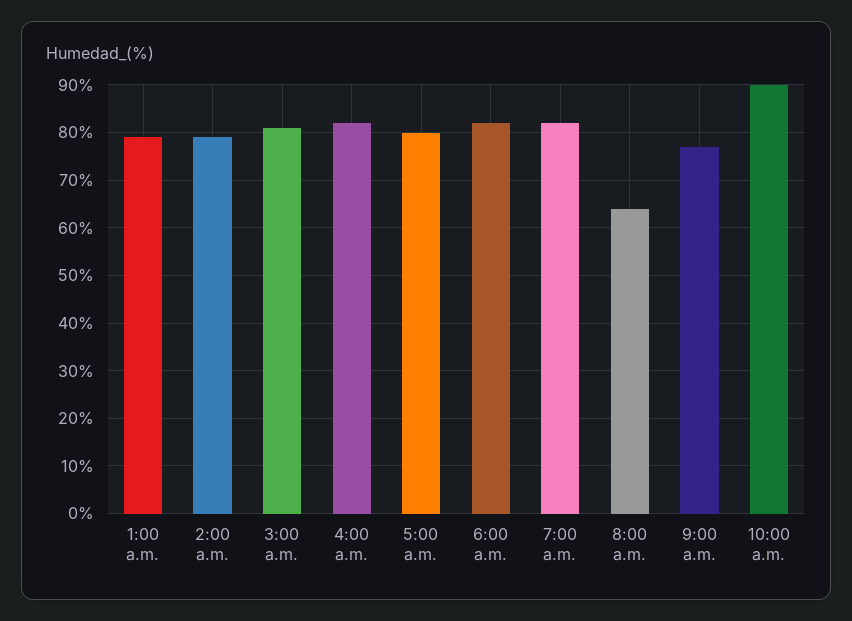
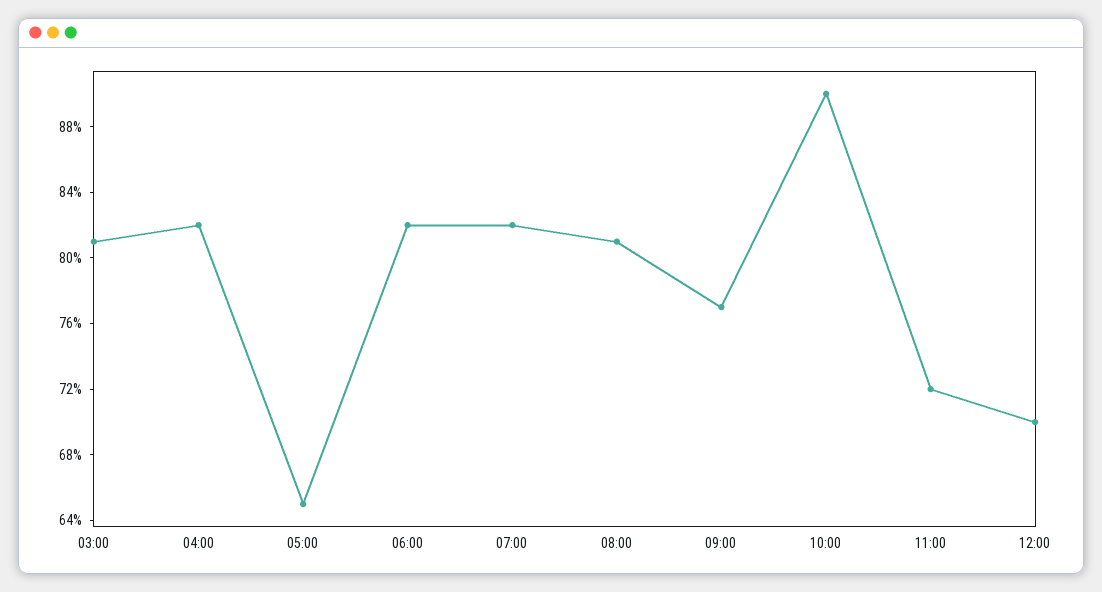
1:00 a.m.: 80 -> none
2:00 a.m.: 80 -> none
5:00 a.m.: 80 -> 65
8:00 a.m.: 65 -> 81
11:00: none -> 72
12:00: none -> 70

